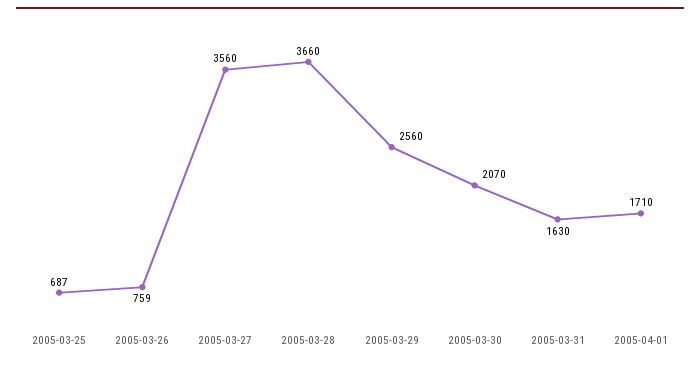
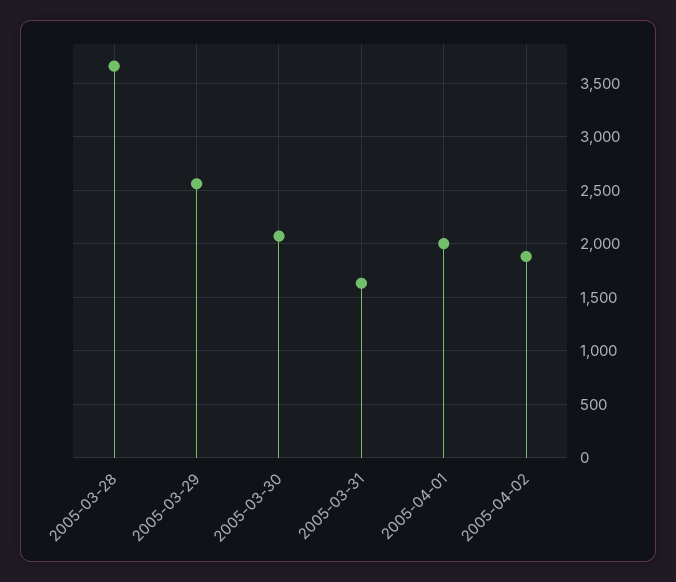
2005-03-25: 687 -> none
2005-03-26: 759 -> none
2005-03-27: 3560 -> none
2005-04-01: 1710 -> 2000
2005-04-02: none -> 1900

